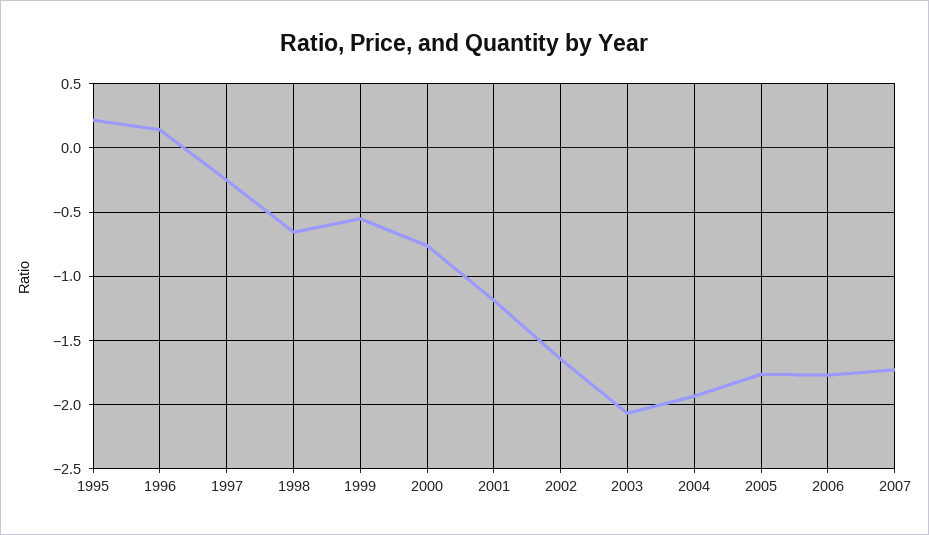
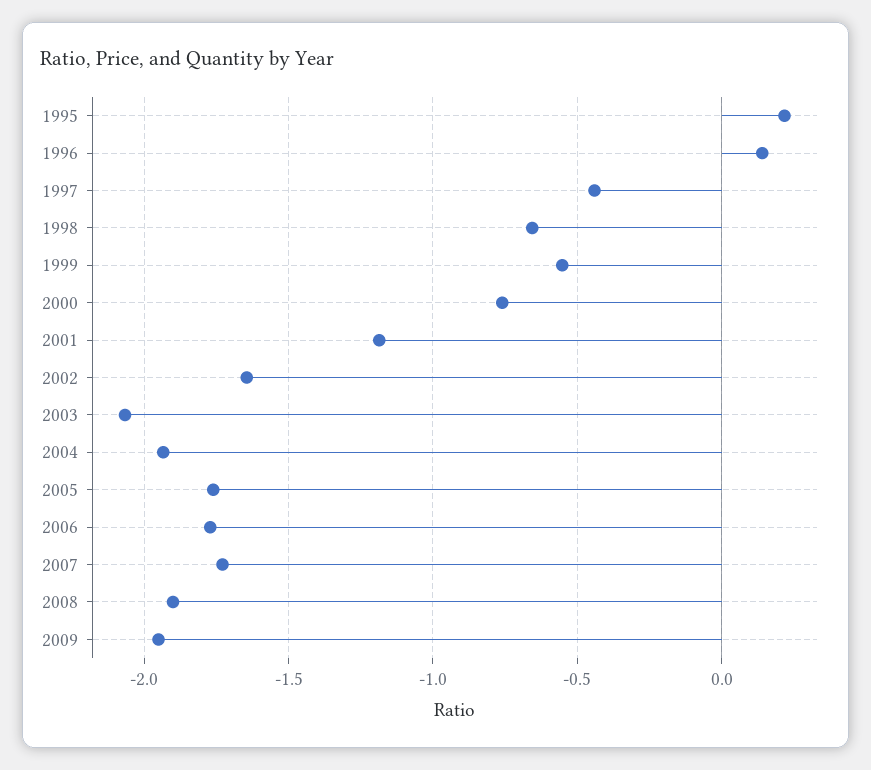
1997: -0.25 -> -0.45
2008: none -> -1.9
2009: none -> -1.95

